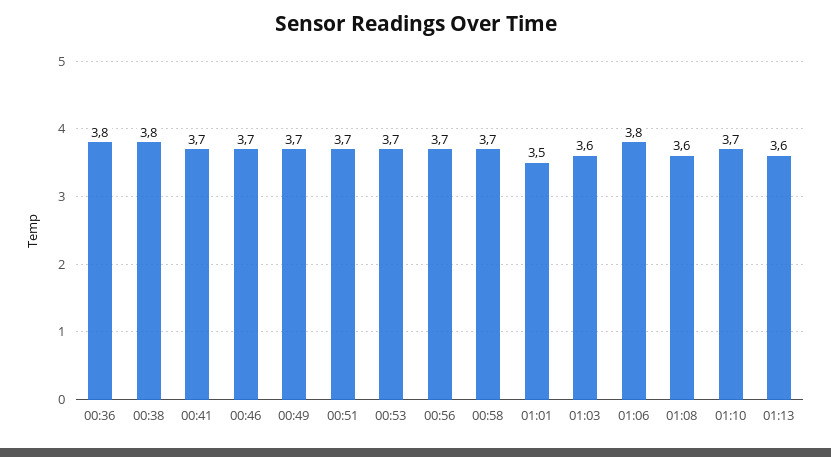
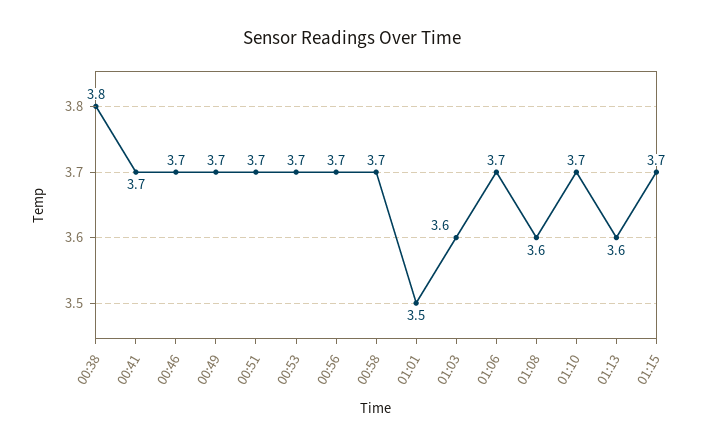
00:36: 3.8 -> none
01:06: 3.8 -> 3.7
01:15: none -> 3.7

